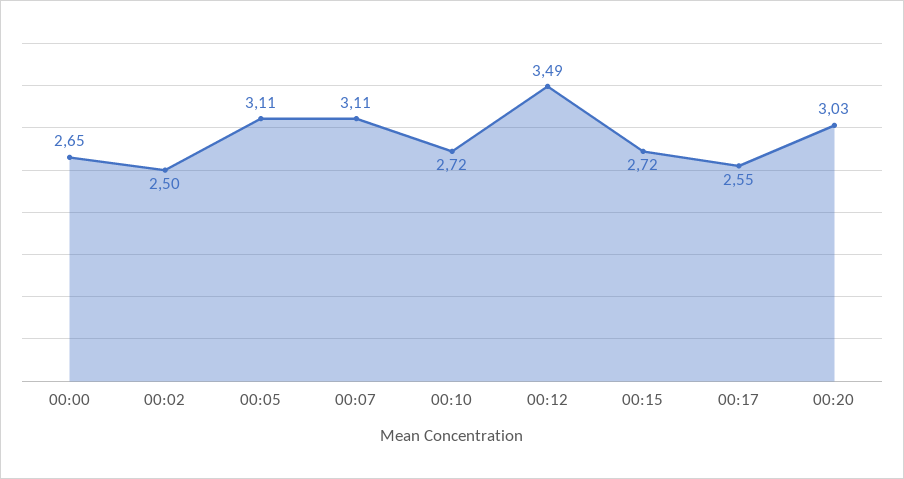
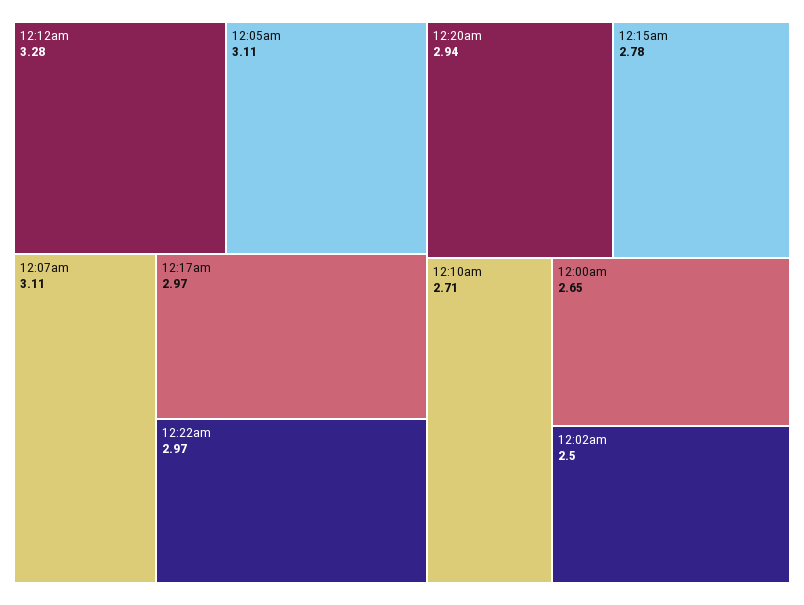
00:10: 2.72 -> 2.71
00:12: 3.49 -> 3.28
00:15: 2.72 -> 2.78
00:17: 2.55 -> 2.97
00:20: 3.03 -> 2.94
12:22am: none -> 2.97

